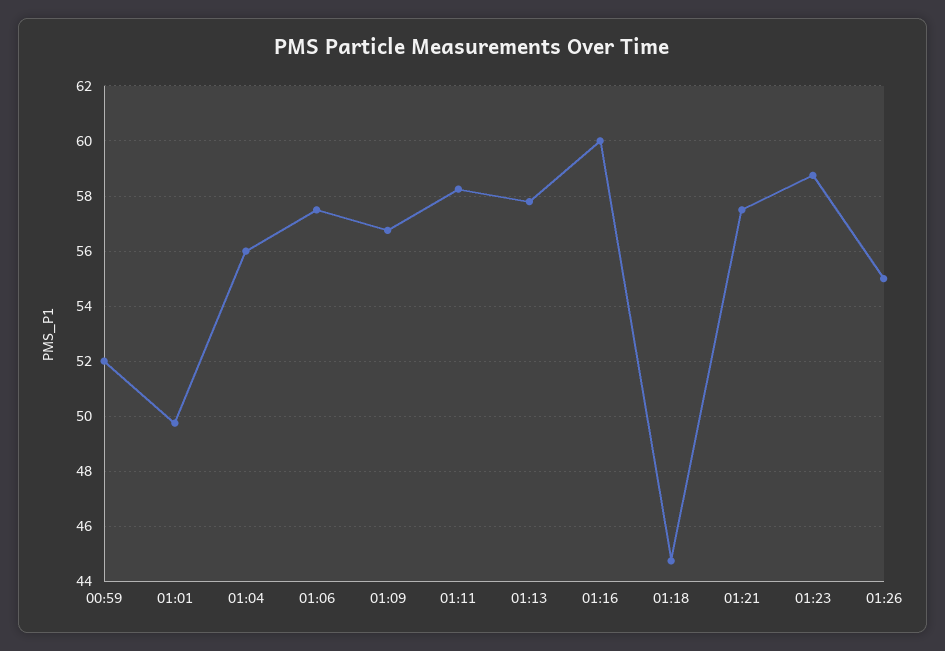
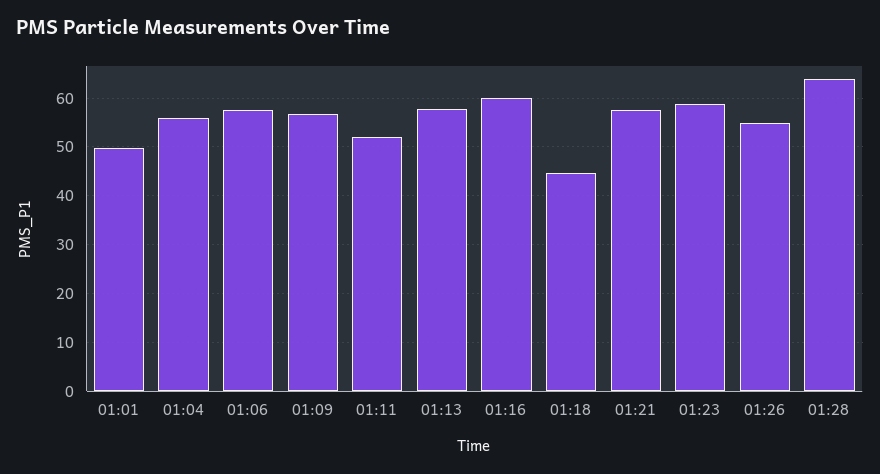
00:59: 52 -> none
01:11: 58.25 -> 52
01:28: none -> 64

